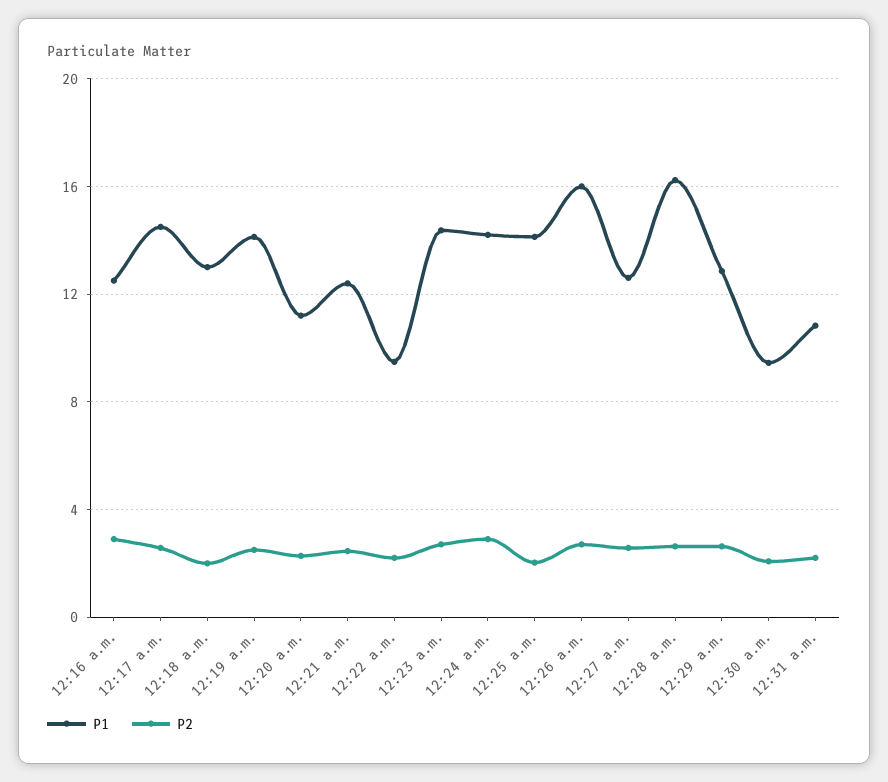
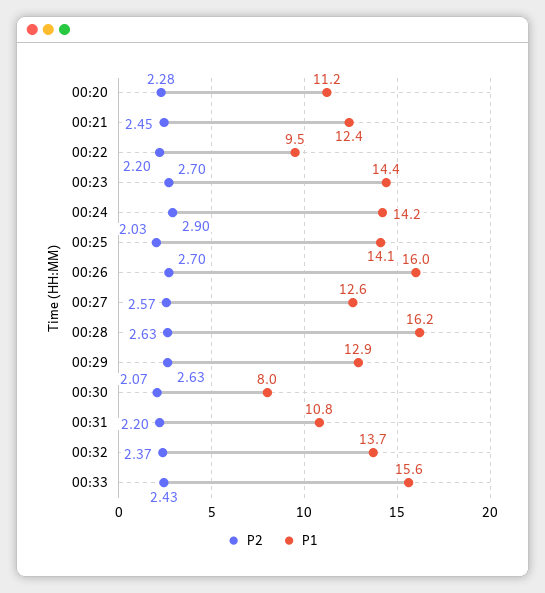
P1, 12:16 a.m.: 12.5 -> none
P2, 12:16 a.m.: 3 -> none
P1, 12:17 a.m.: 14.5 -> none
P2, 12:17 a.m.: 2.5 -> none
P1, 12:18 a.m.: 13 -> none
P2, 12:18 a.m.: 2 -> none
P1, 12:19 a.m.: 14 -> none
P2, 12:19 a.m.: 2.5 -> none
P1, 12:30 a.m.: 9.5 -> 8
P2, 00:32: none -> 2.37
P1, 00:32: none -> 13.7
P2, 00:33: none -> 2.43
P1, 00:33: none -> 15.6

